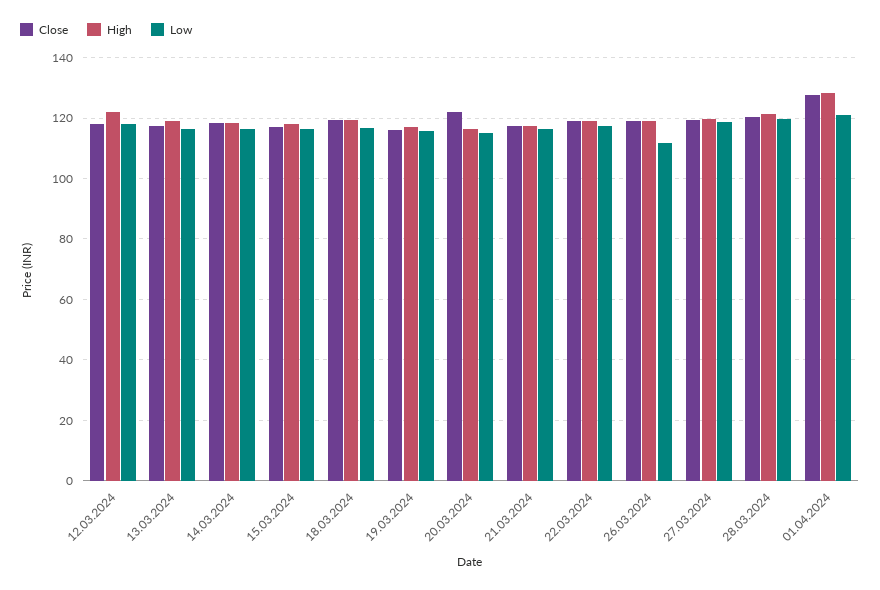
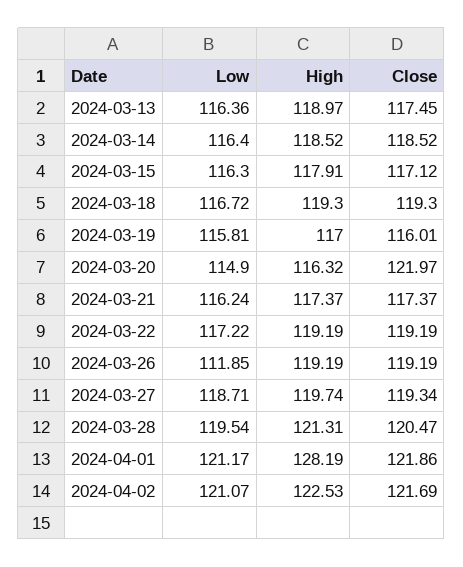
Close, 12.03.2024: 118 -> none
High, 12.03.2024: 122 -> none
Low, 12.03.2024: 118 -> none
Close, 01.04.2024: 128 -> 121.86
Low, 2024-04-02: none -> 121.07
High, 2024-04-02: none -> 122.53
Close, 2024-04-02: none -> 121.69

